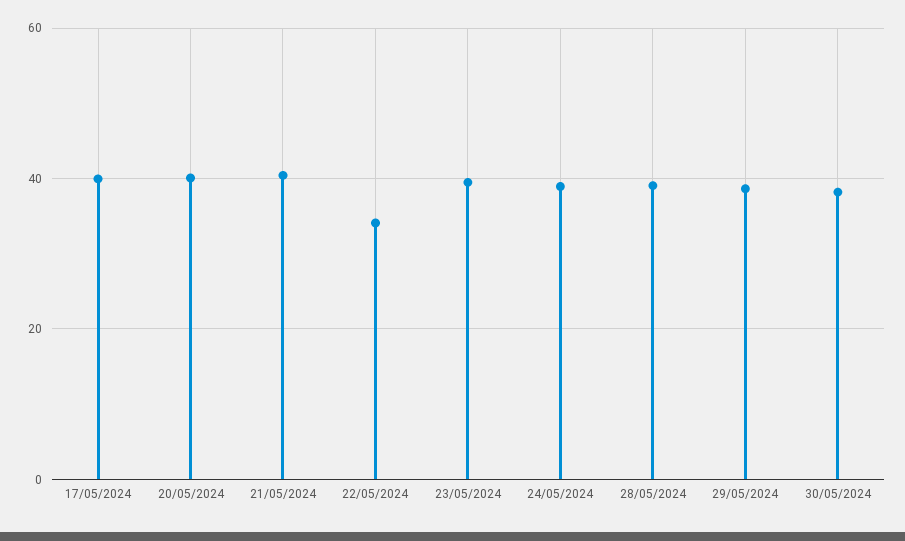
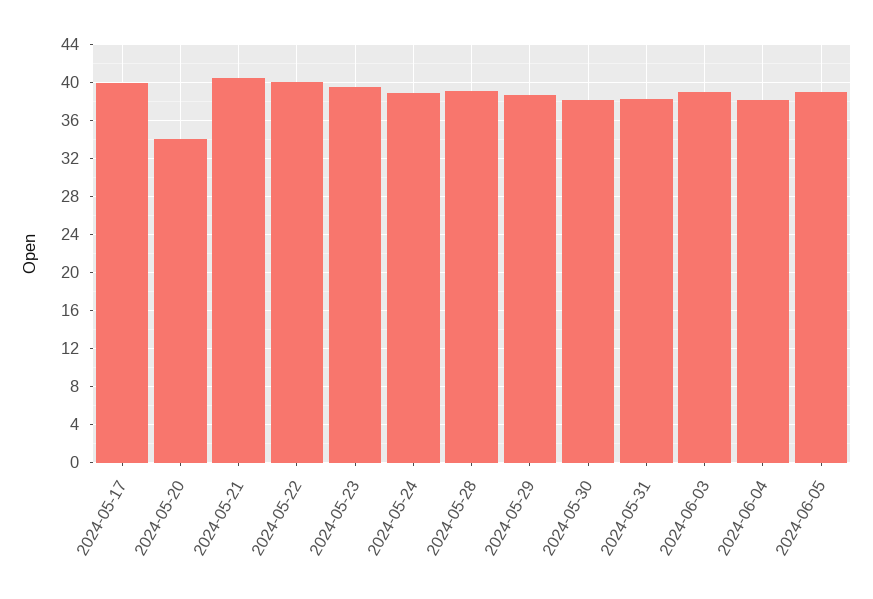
20/05/2024: 40 -> 34
22/05/2024: 34 -> 40
2024-05-31: none -> 38
2024-06-03: none -> 39
2024-06-04: none -> 38
2024-06-05: none -> 39

